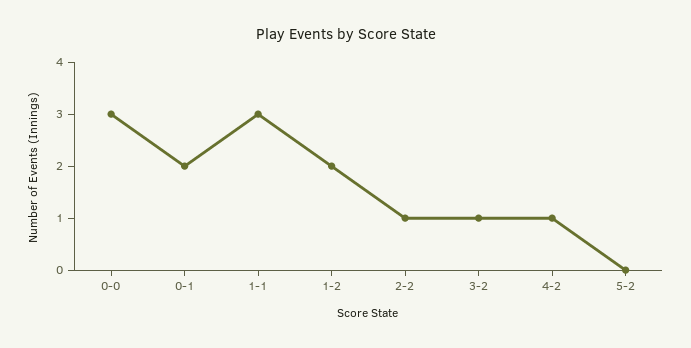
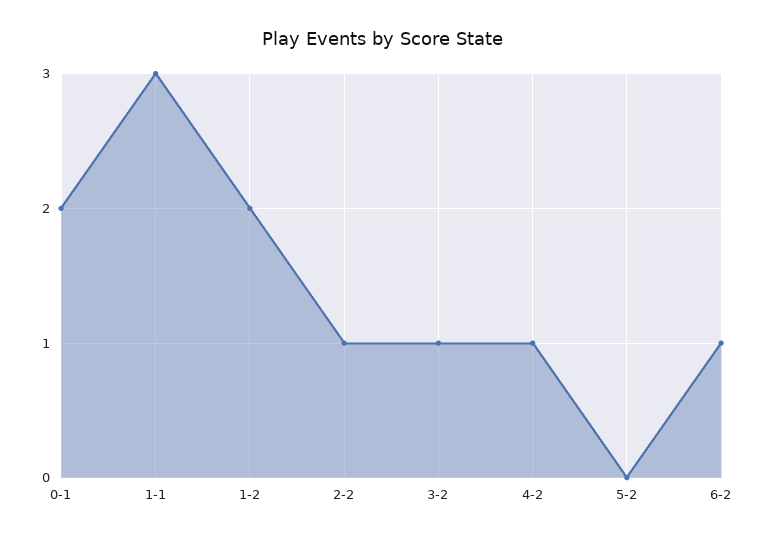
0-0: 3 -> none
6-2: none -> 1

